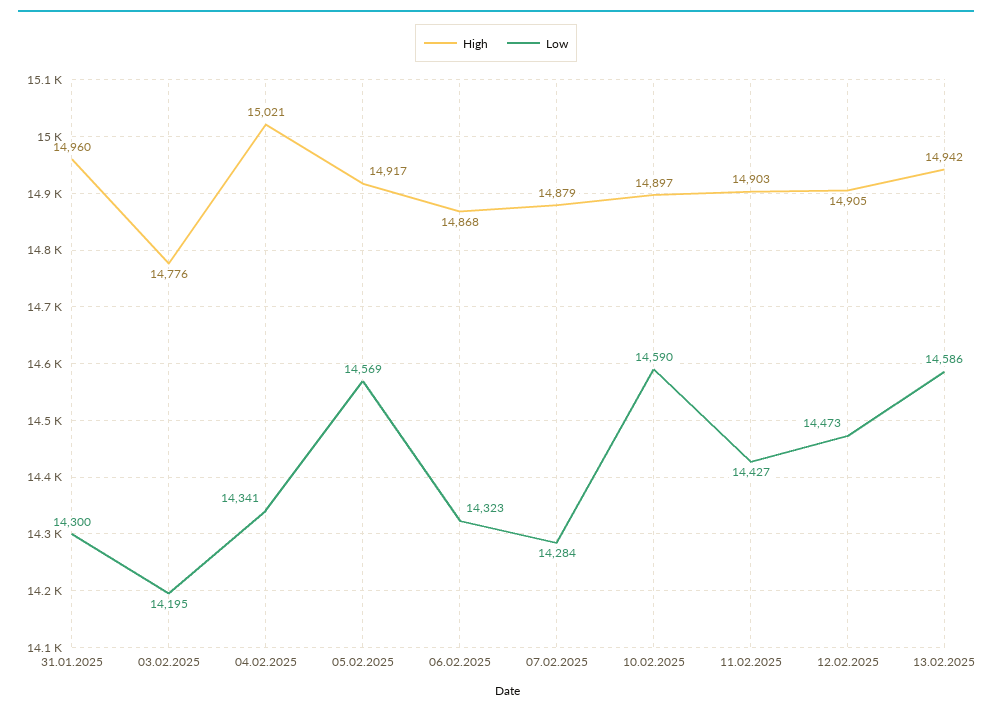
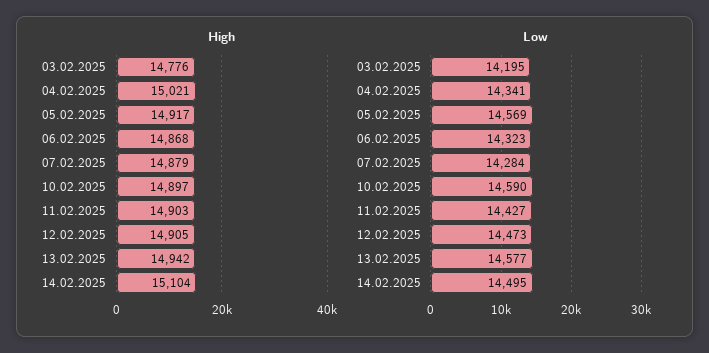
High, 31.01.2025: 14960 -> none
Low, 31.01.2025: 14300 -> none
Low, 13.02.2025: 14586 -> 14577
High, 14.02.2025: none -> 15104
Low, 14.02.2025: none -> 14495

